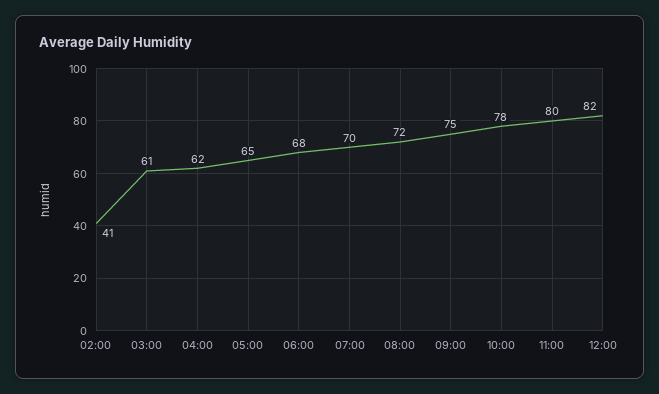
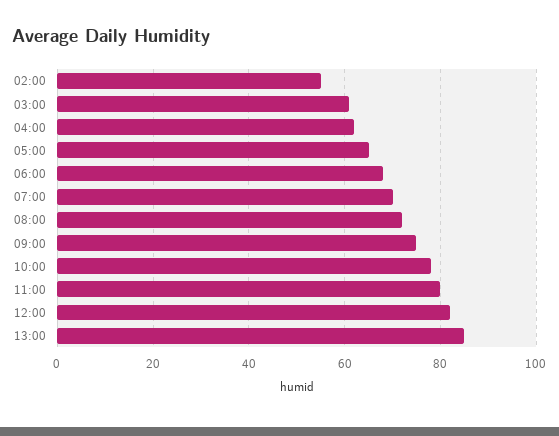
02:00: 41 -> 55
13:00: none -> 85

